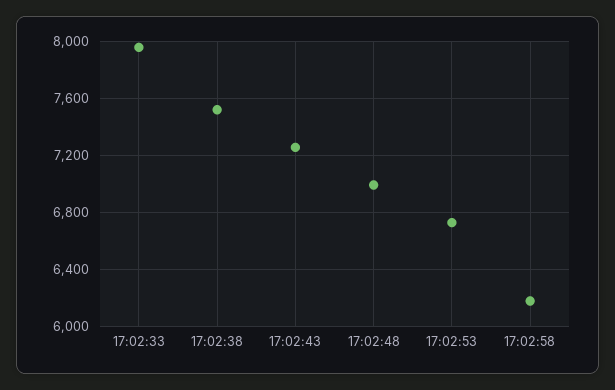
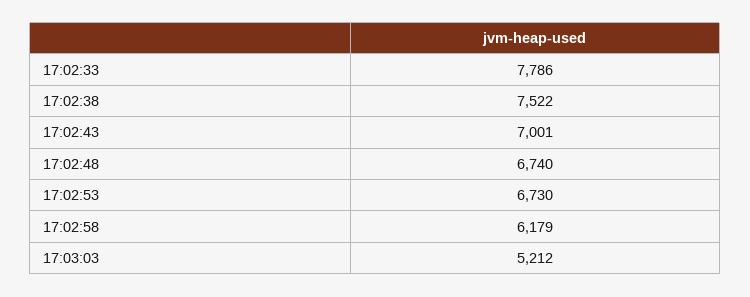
17:02:33: 7950 -> 7786
17:02:43: 7250 -> 7001
17:02:48: 7000 -> 6740
17:03:03: none -> 5212

